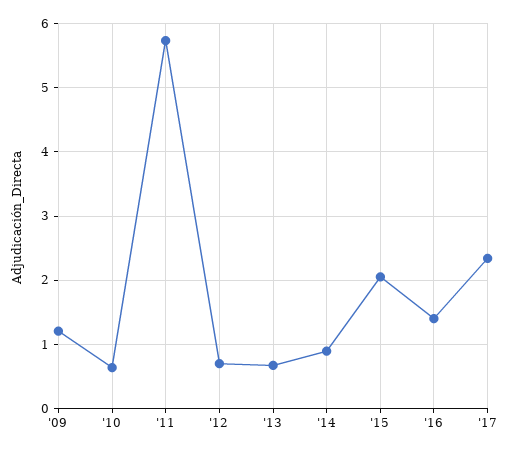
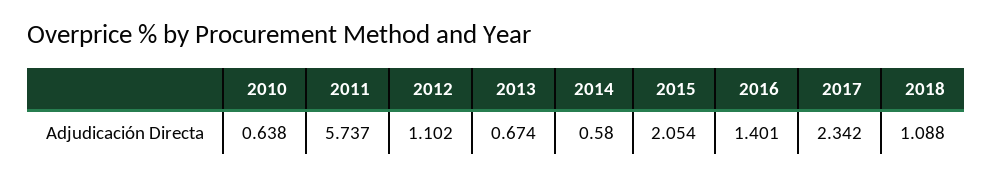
'09: 1.2 -> none
'12: 0.7 -> 1.102
'14: 0.9 -> 0.58
2018: none -> 1.088

